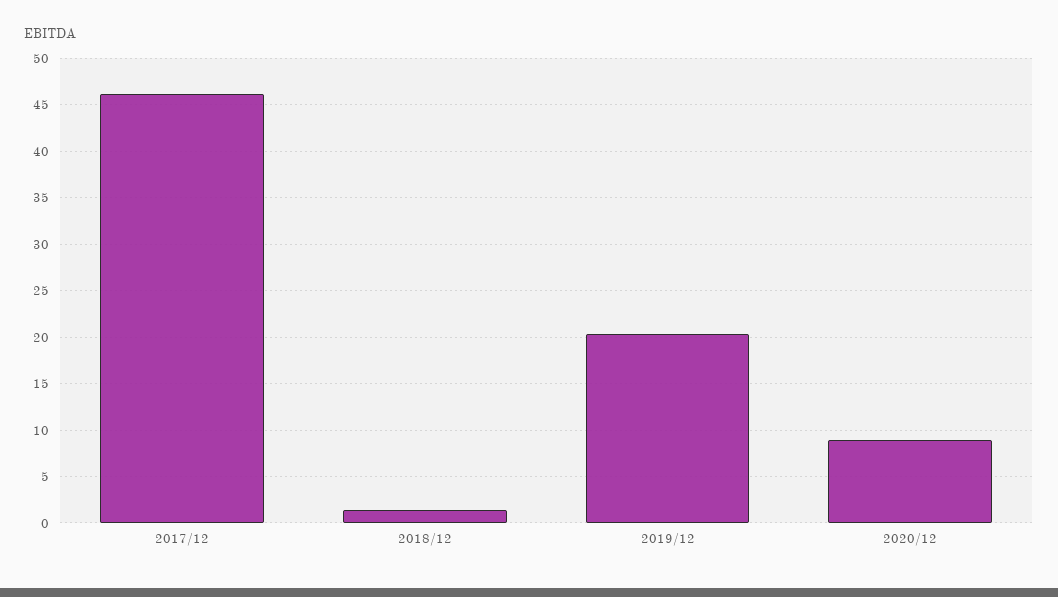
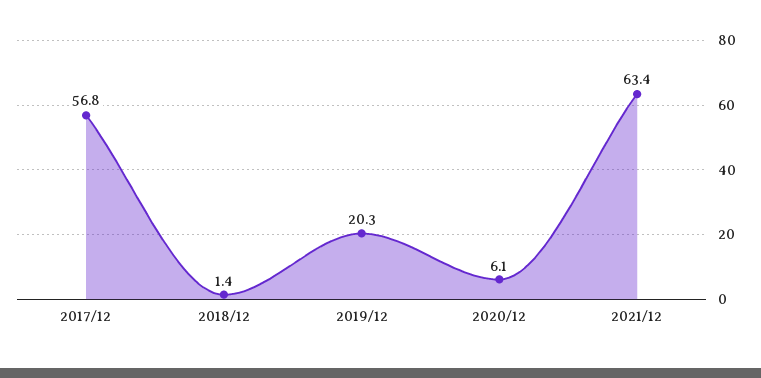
2017/12: 46 -> 56.8
2020/12: 9 -> 6.1
2021/12: none -> 63.4

